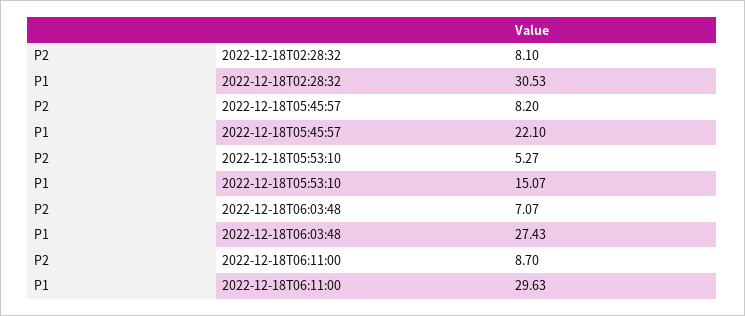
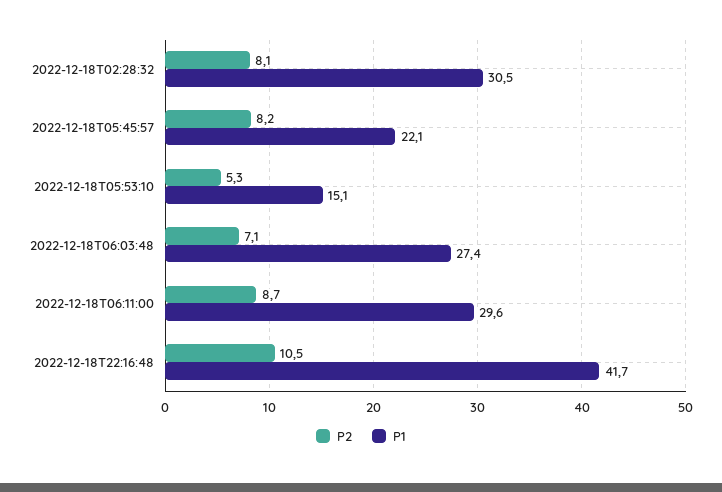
P2, 2022-12-18T22:16:48: none -> 10.5
P1, 2022-12-18T22:16:48: none -> 41.7

